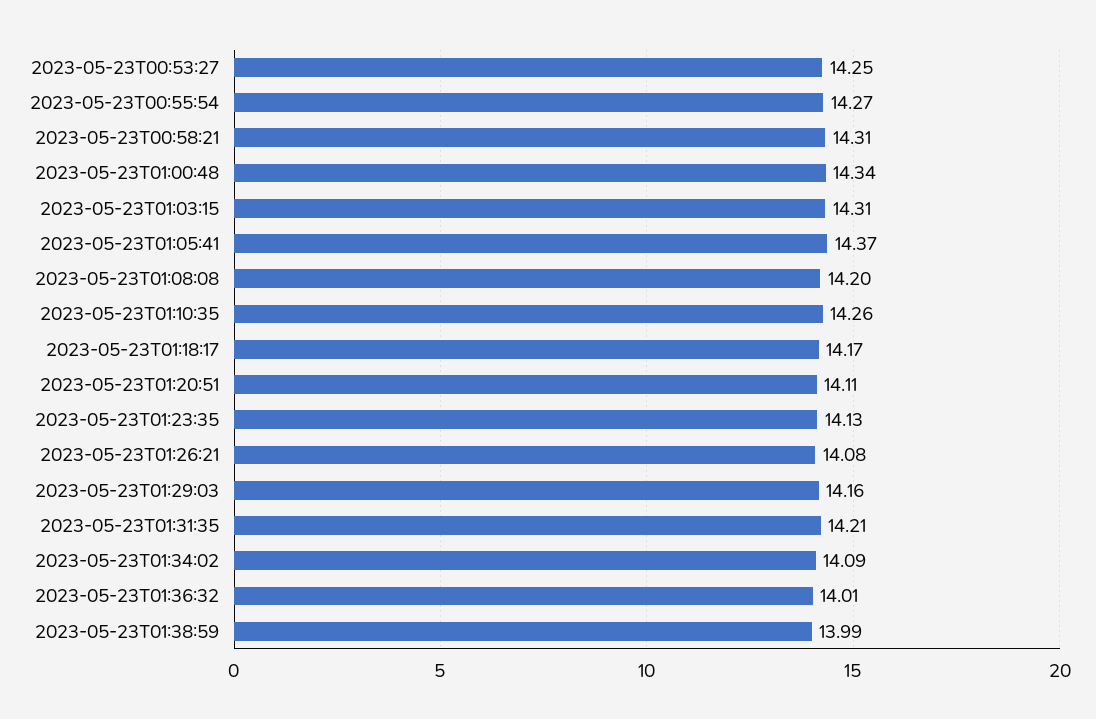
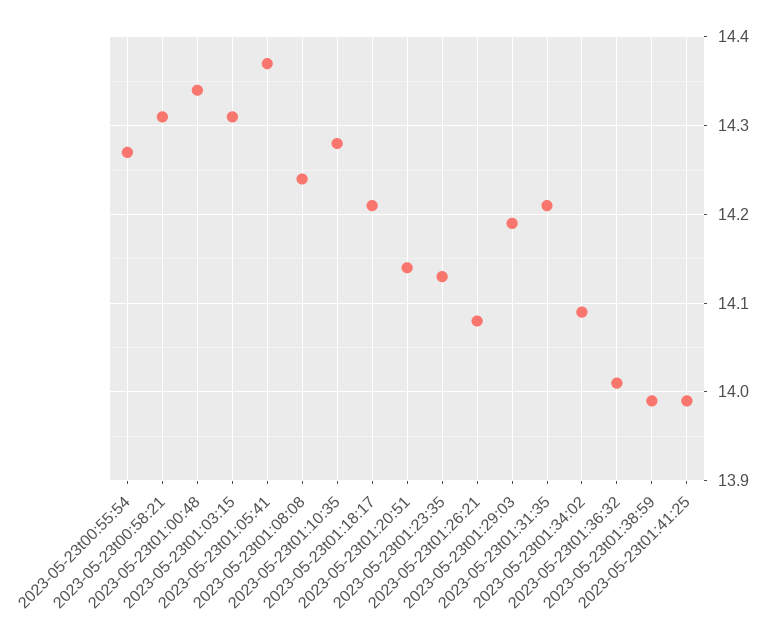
2023-05-23T00:53:27: 14.25 -> none
2023-05-23T01:08:08: 14.2 -> 14.24
2023-05-23T01:10:35: 14.26 -> 14.28
2023-05-23T01:18:17: 14.17 -> 14.21
2023-05-23T01:20:51: 14.11 -> 14.14
2023-05-23T01:29:03: 14.16 -> 14.19
2023-05-23t01:41:25: none -> 13.99

